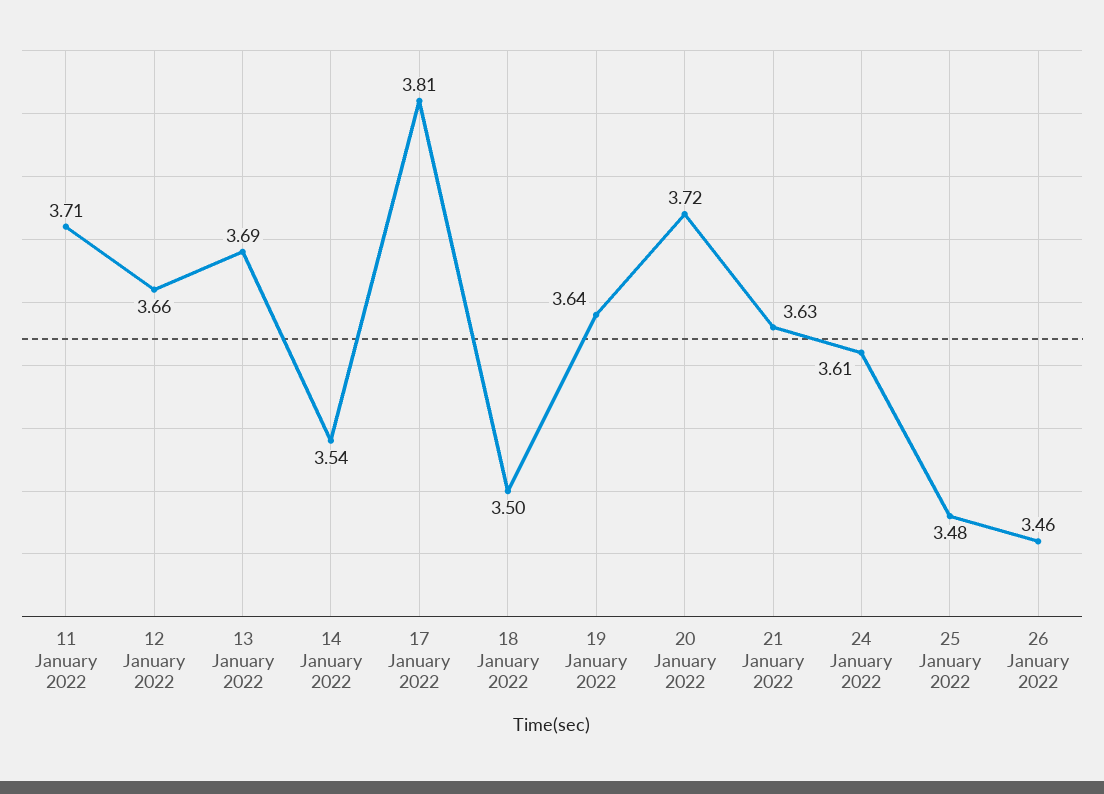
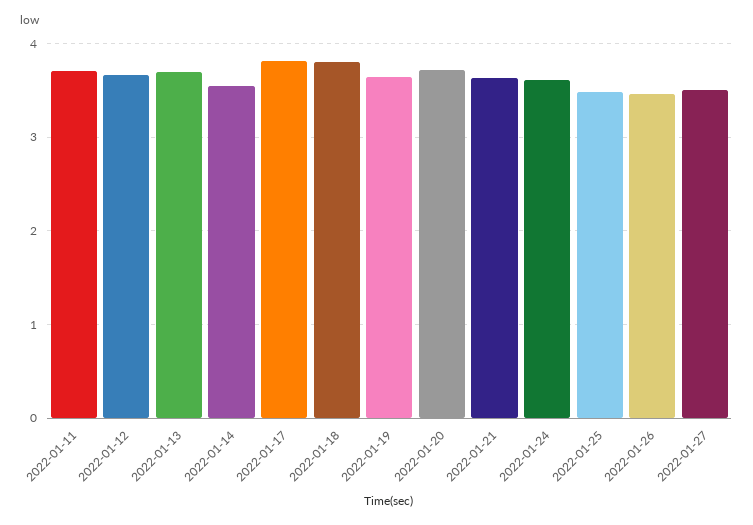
18 January 2022: 3.5 -> 3.8
2022-01-27: none -> 3.5

